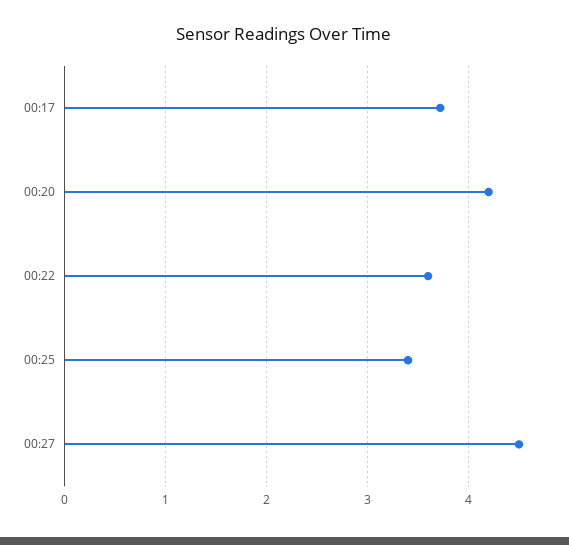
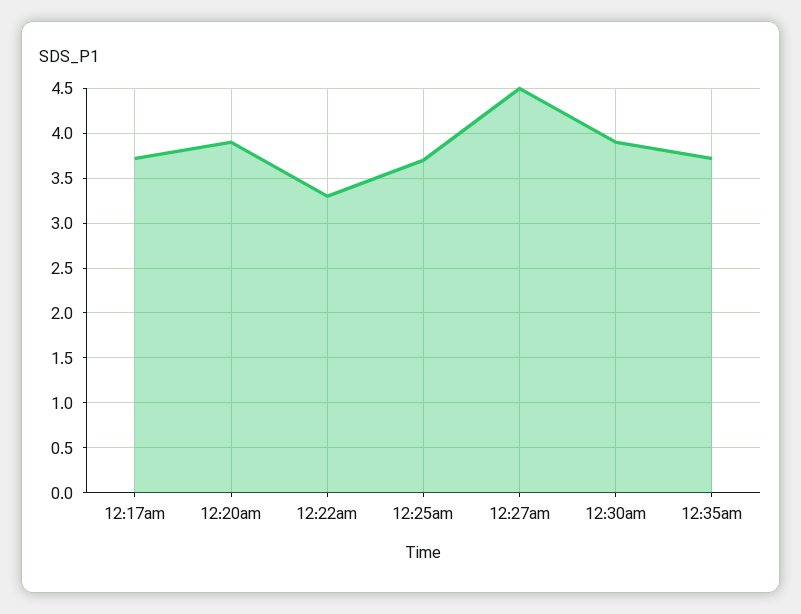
00:20: 4.2 -> 3.9
00:22: 3.6 -> 3.3
00:25: 3.4 -> 3.7
12:30am: none -> 3.9
12:35am: none -> 3.7

